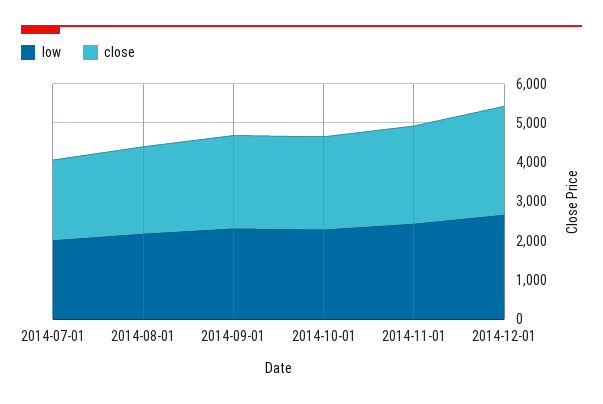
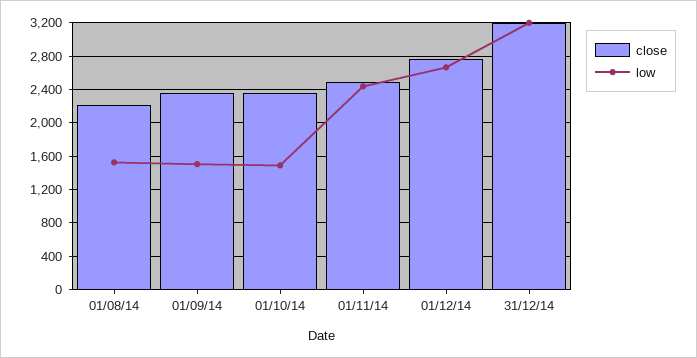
low, 2014-07-01: 2000 -> none
close, 2014-07-01: 2000 -> none
low, 2014-08-01: 2250 -> 1500
low, 2014-09-01: 2250 -> 1500
low, 2014-10-01: 2250 -> 1500
close, 31/12/14: none -> 3200
low, 31/12/14: none -> 3200

